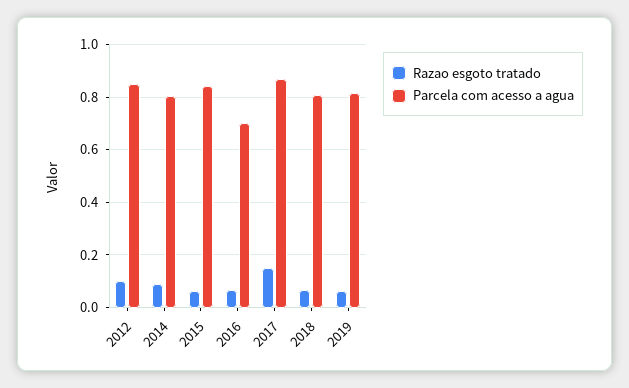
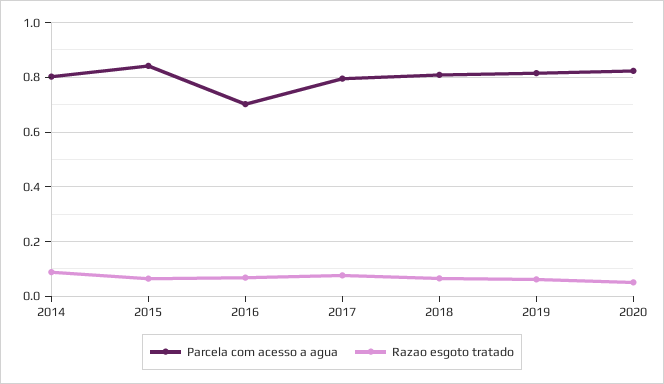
Razao esgoto tratado, 2012: 0.1 -> none
Parcela com acesso a agua, 2012: 0.85 -> none
Razao esgoto tratado, 2017: 0.15 -> 0.075
Parcela com acesso a agua, 2017: 0.875 -> 0.8
Parcela com acesso a agua, 2020: none -> 0.825
Razao esgoto tratado, 2020: none -> 0.05

